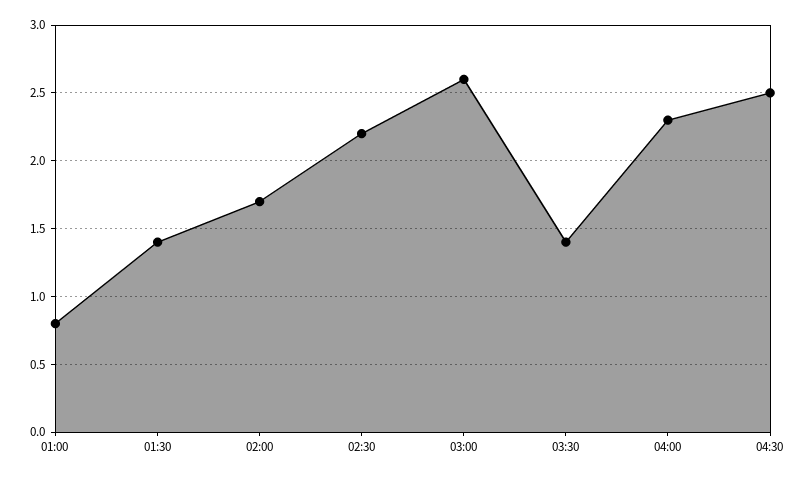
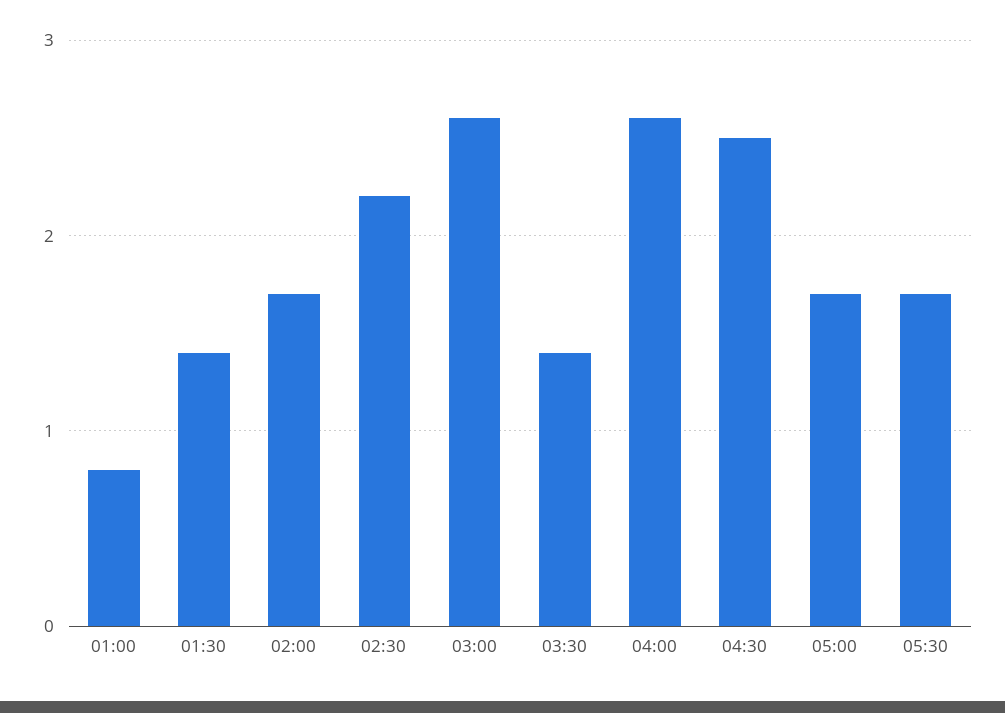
04:00: 2.3 -> 2.6
05:00: none -> 1.7
05:30: none -> 1.7

